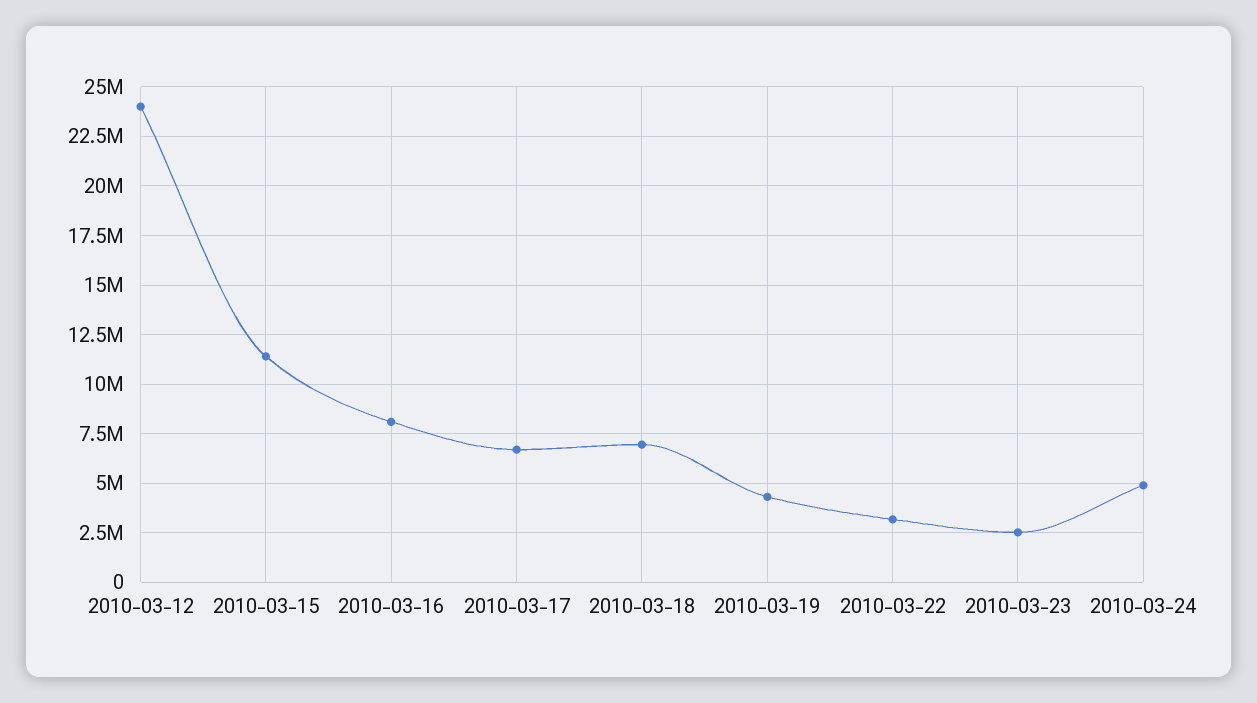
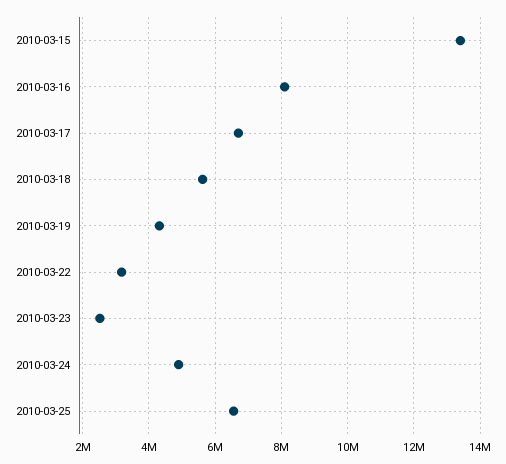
2010-03-12: 24000000 -> none
2010-03-15: 11500000 -> 13400000
2010-03-18: 7000000 -> 5600000
2010-03-25: none -> 6600000

